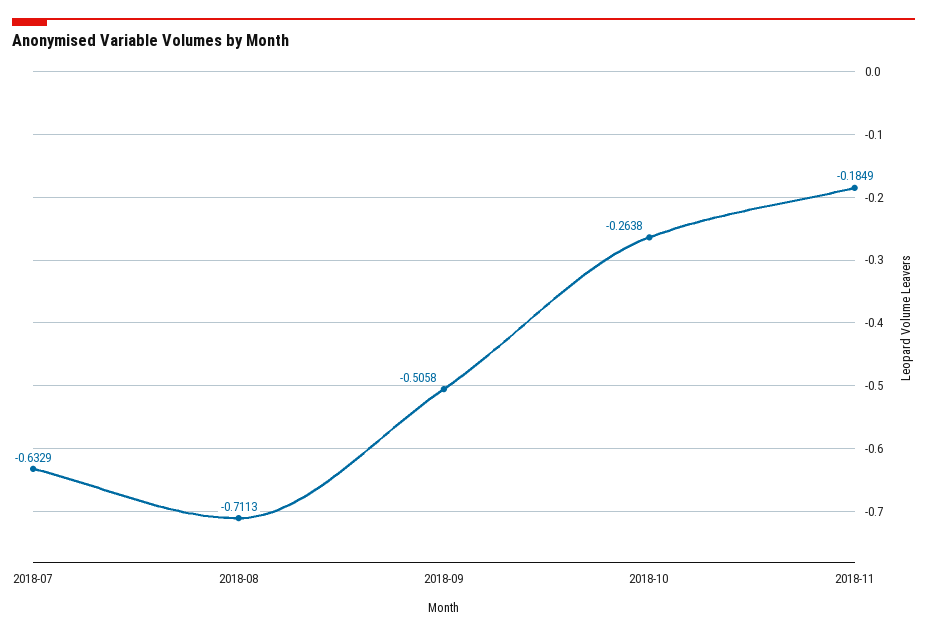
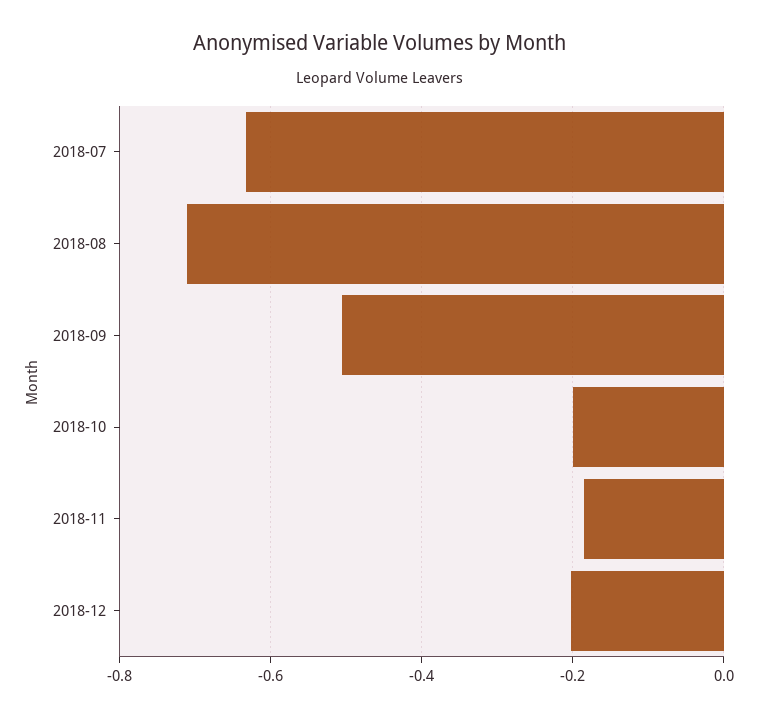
2018-10: -0.2638 -> -0.2
2018-12: none -> -0.2

